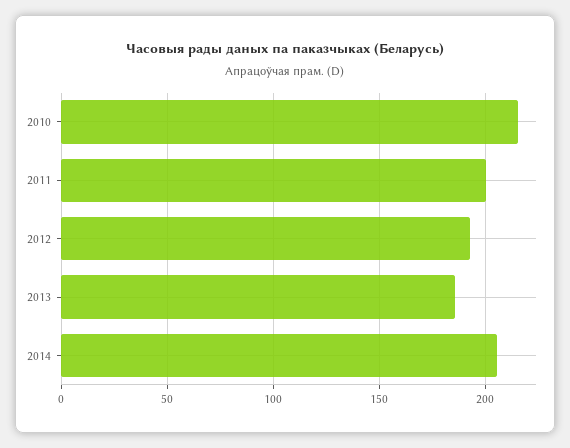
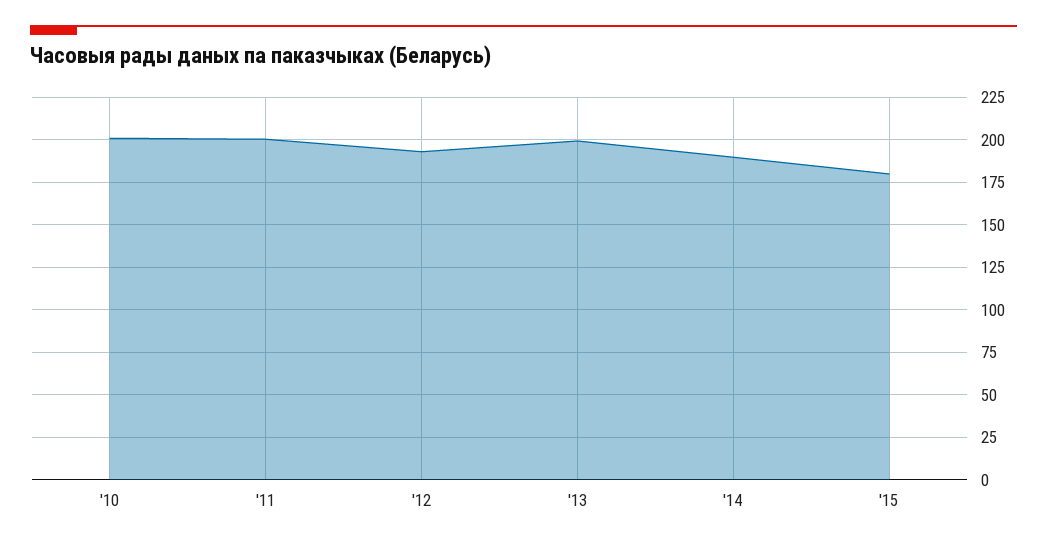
2010: 215 -> 200
2013: 185 -> 200
2014: 205 -> 190
'15: none -> 180

